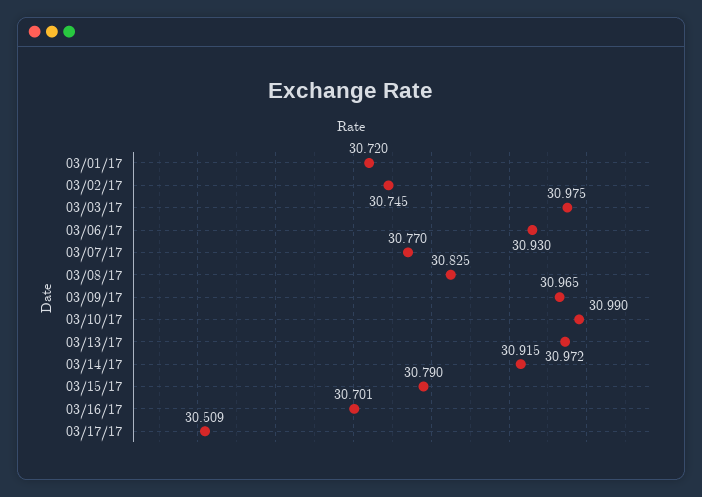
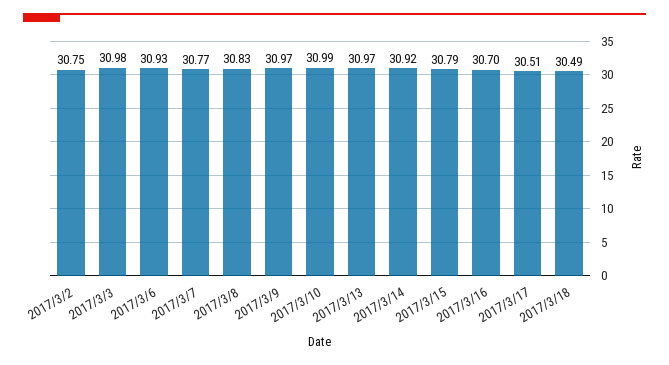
03/01/17: 30.72 -> none
2017/3/18: none -> 30.49

